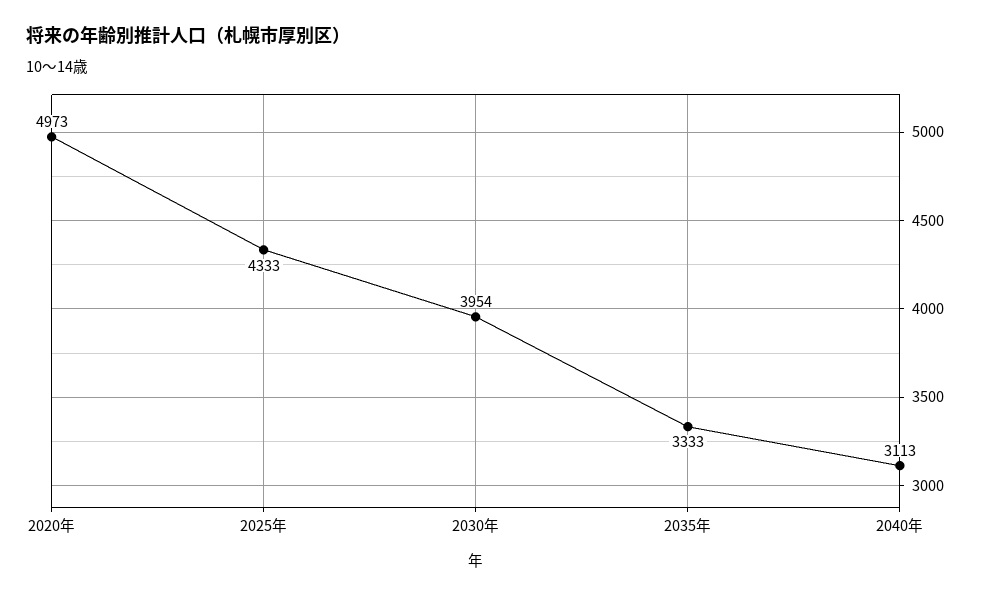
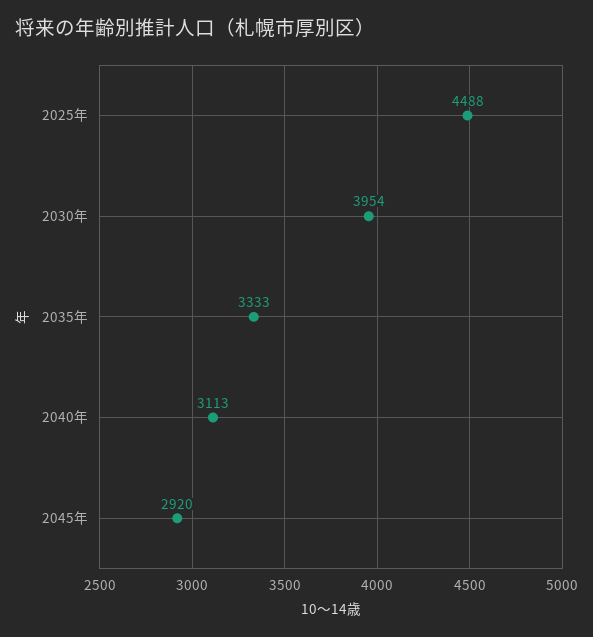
2020年: 4973 -> none
2025年: 4333 -> 4488
2045年: none -> 2920

